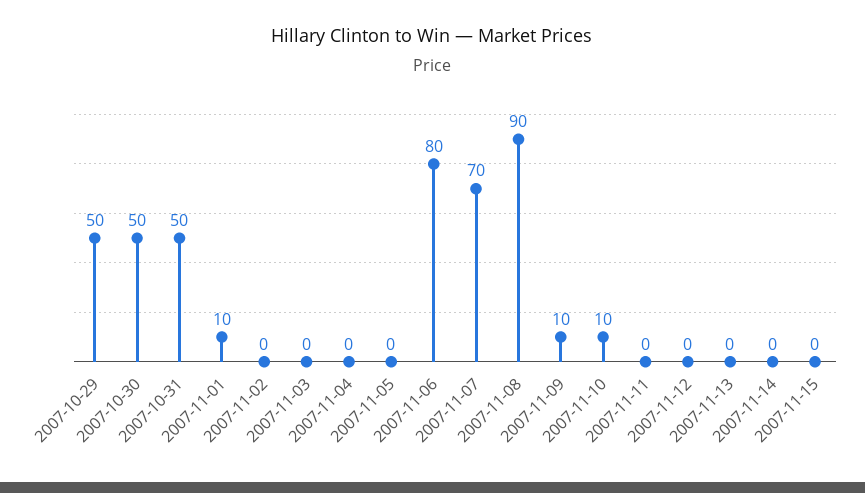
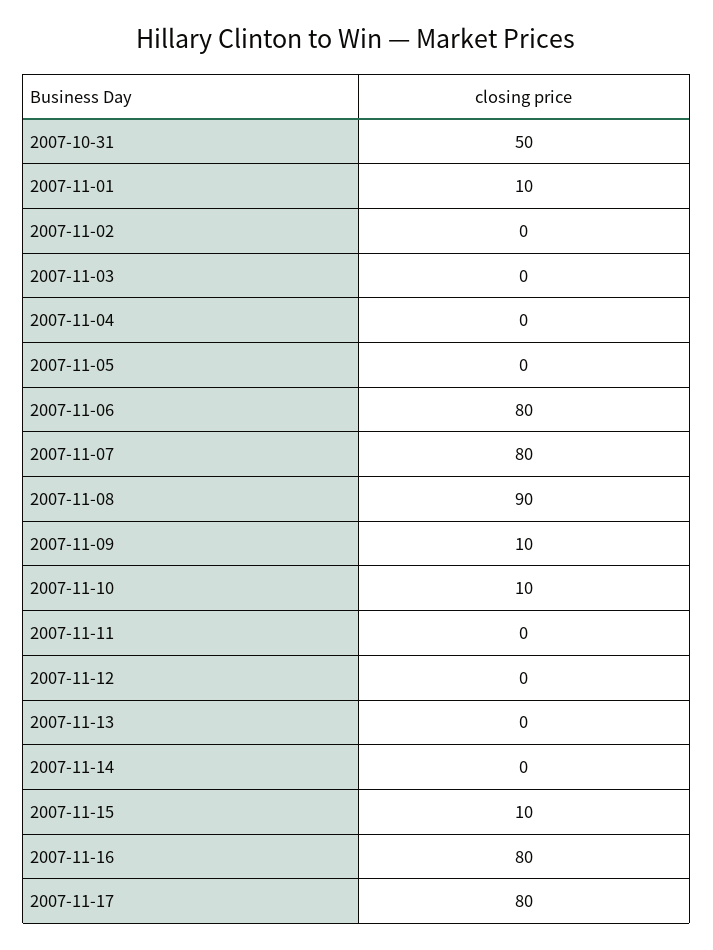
2007-10-29: 50 -> none
2007-10-30: 50 -> none
2007-11-07: 70 -> 80
2007-11-15: 0 -> 10
2007-11-16: none -> 80
2007-11-17: none -> 80

